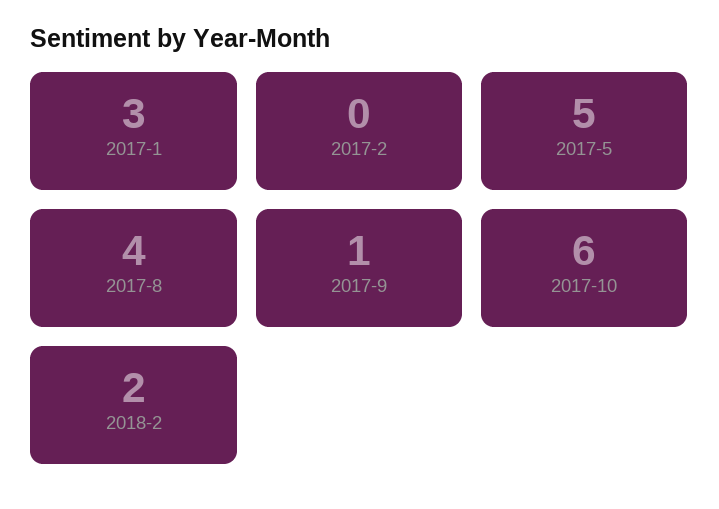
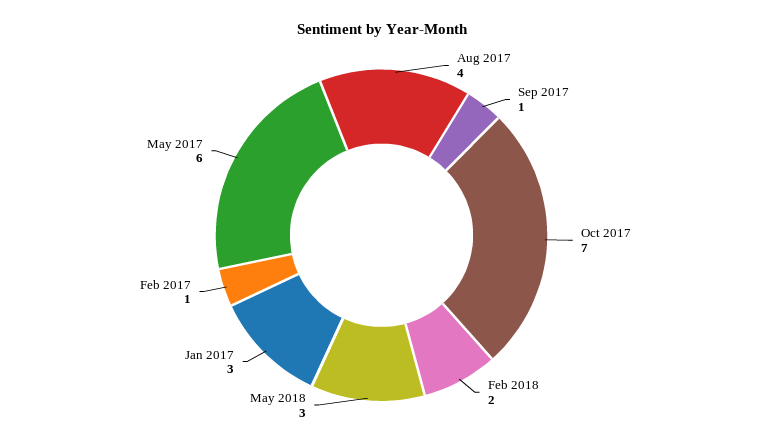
2017-2: 0 -> 1
2017-5: 5 -> 6
2017-10: 6 -> 7
May 2018: none -> 3

